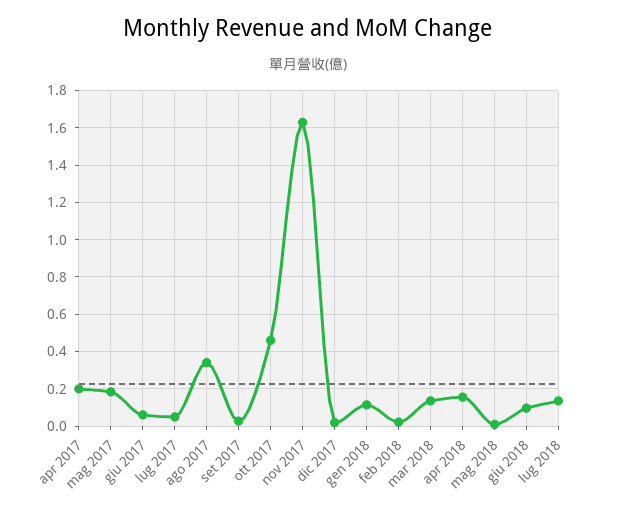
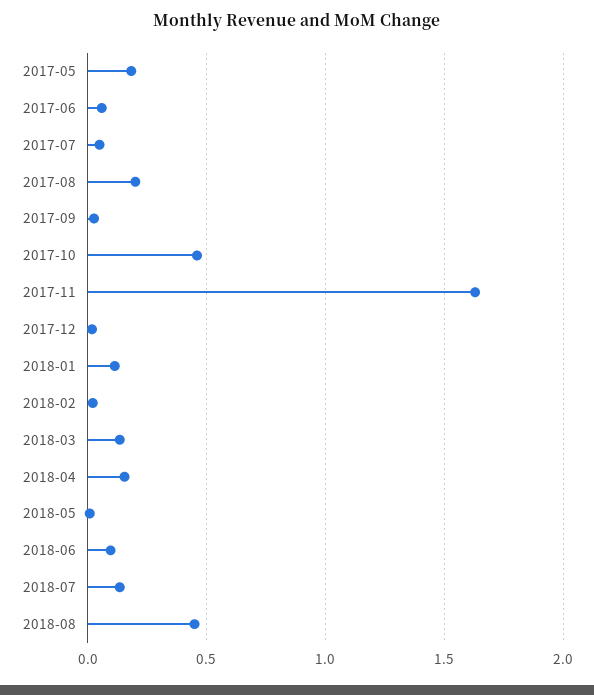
apr 2017: 0.2 -> none
ago 2017: 0.35 -> 0.2
2018-08: none -> 0.45

